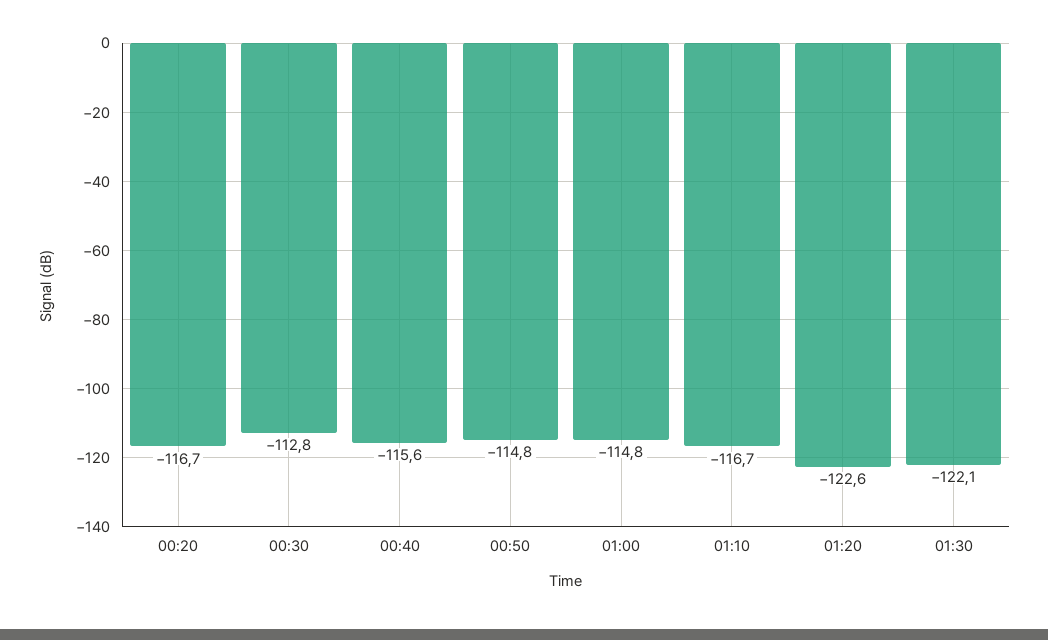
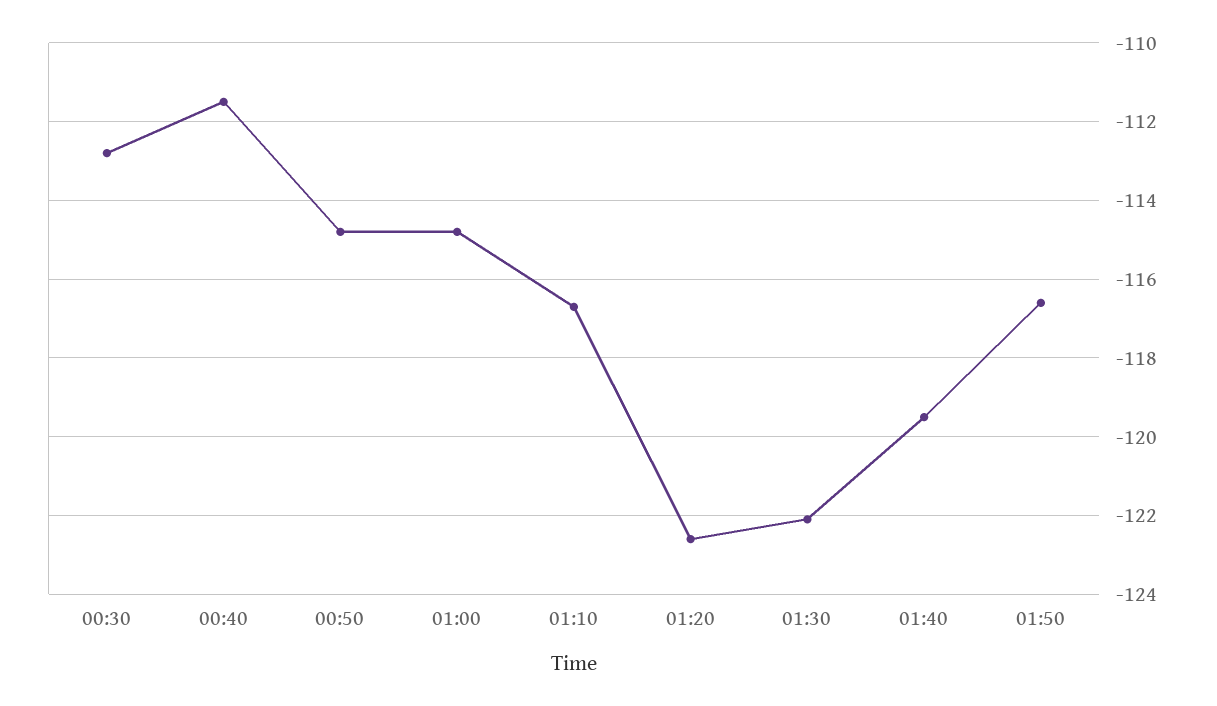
00:20: -116.7 -> none
00:40: -115.6 -> -111.5
01:40: none -> -119.5
01:50: none -> -116.5

